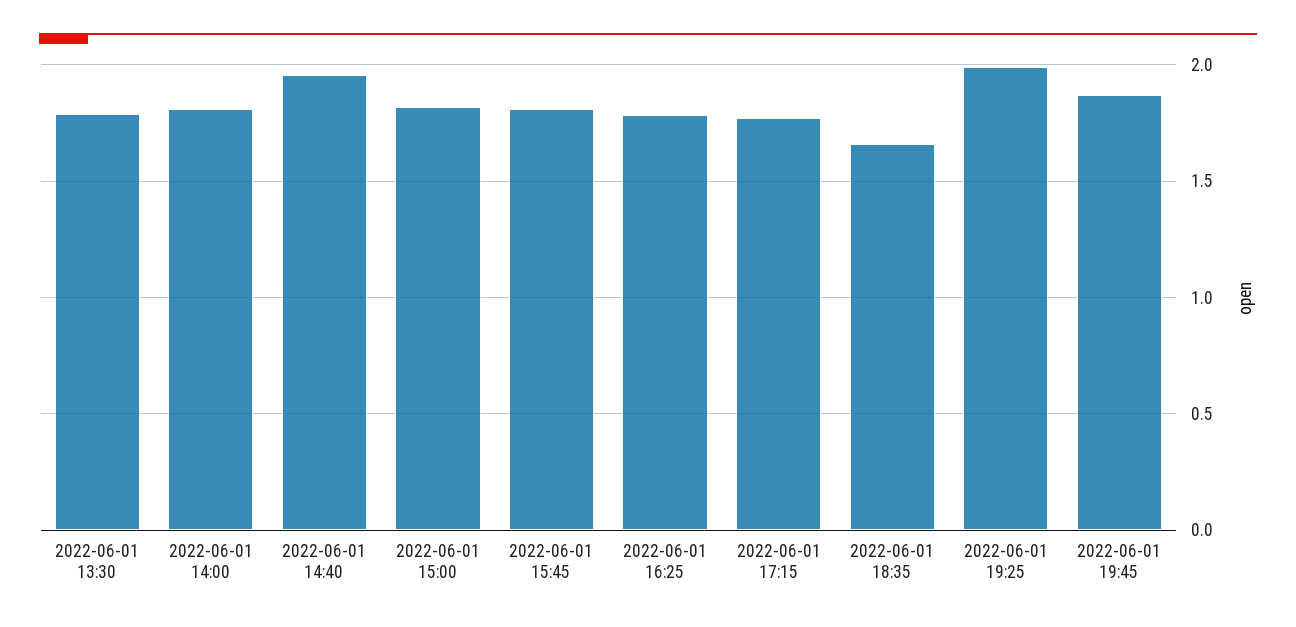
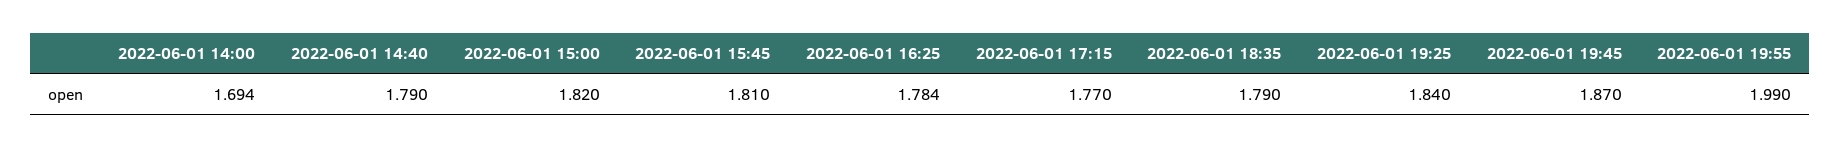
2022-06-01 13:30: 1.8 -> none
2022-06-01 14:00: 1.8 -> 1.694
2022-06-01 14:40: 1.95 -> 1.79
2022-06-01 18:35: 1.65 -> 1.79
2022-06-01 19:25: 2 -> 1.84
2022-06-01 19:55: none -> 1.99

